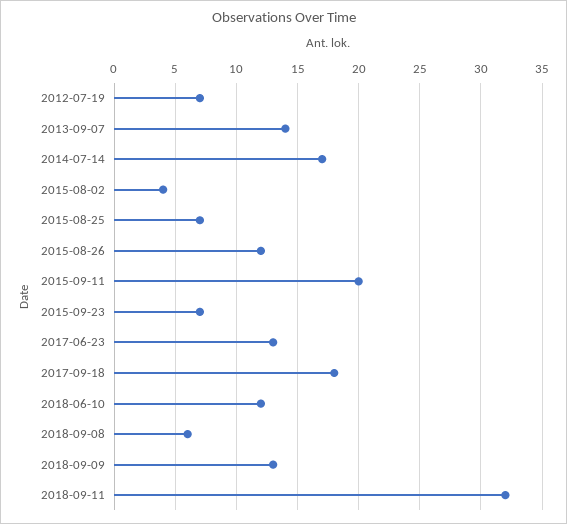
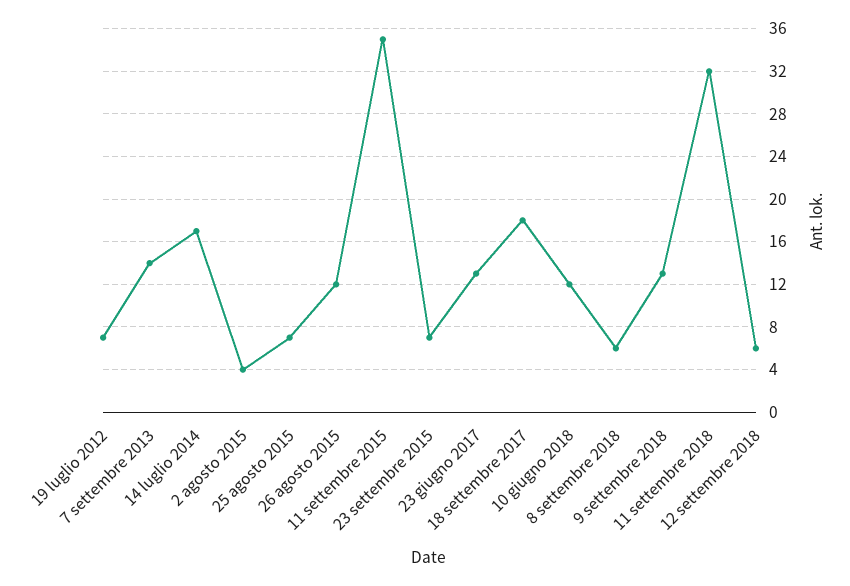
2015-09-11: 20 -> 35
12 settembre 2018: none -> 6

